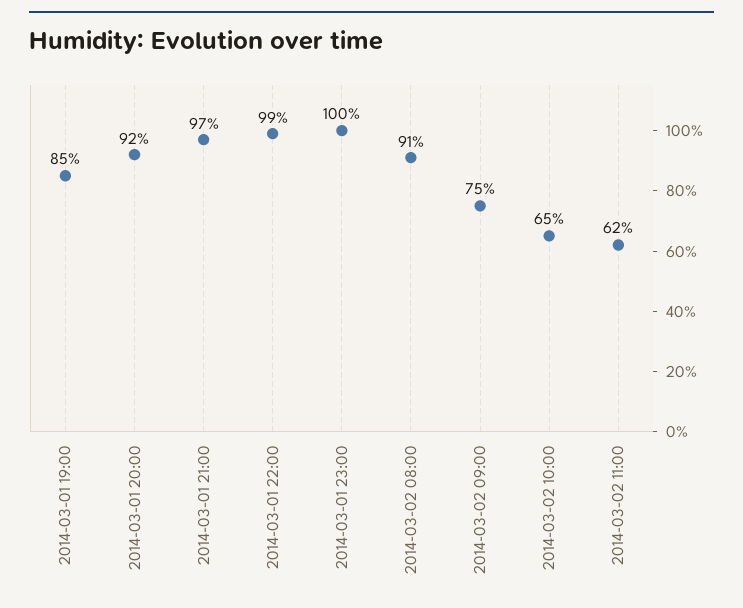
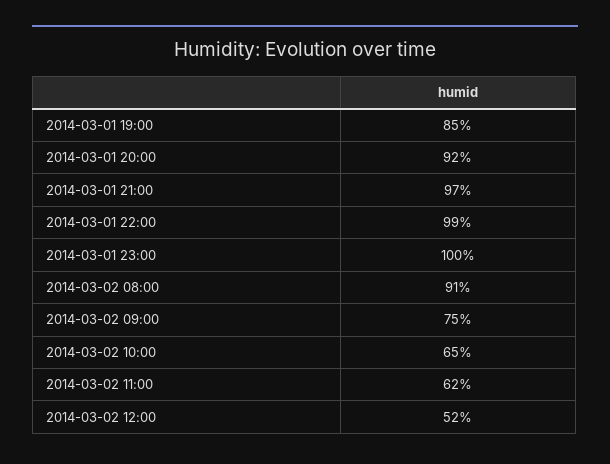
2014-03-02 12:00: none -> 52

